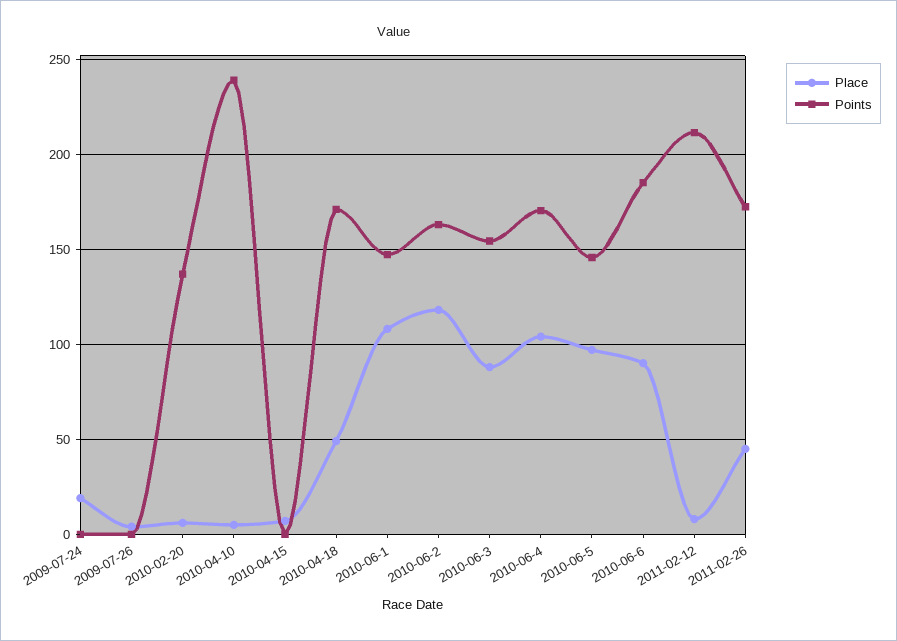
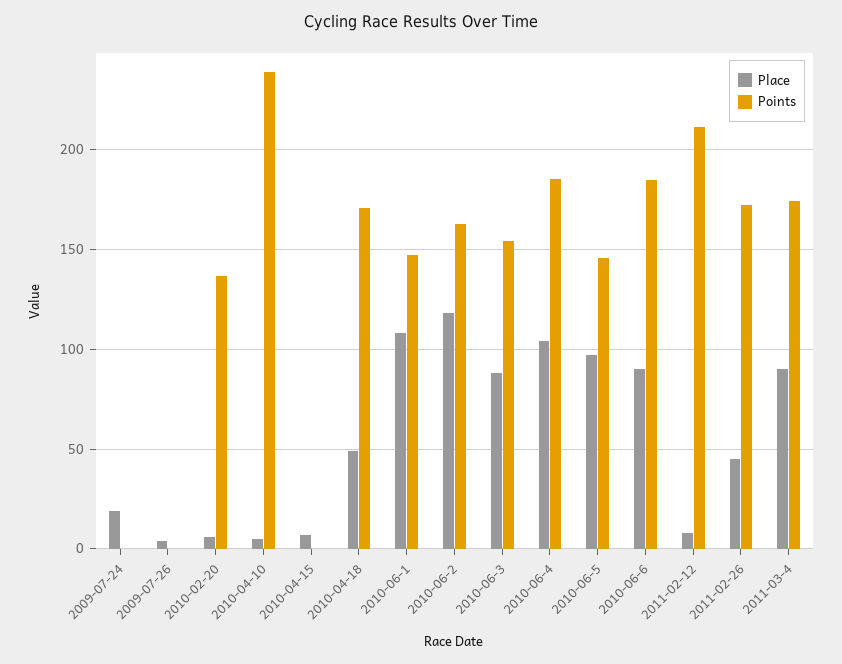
Points, 2010-06-4: 170 -> 185
Place, 2011-03-4: none -> 90
Points, 2011-03-4: none -> 175

